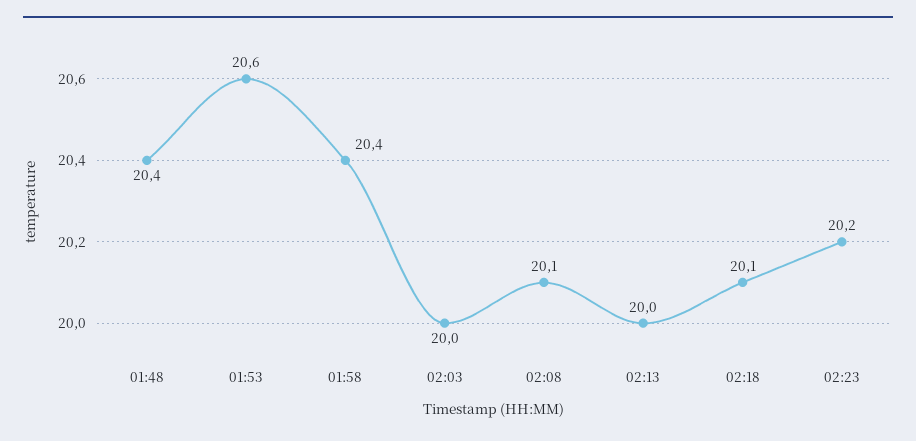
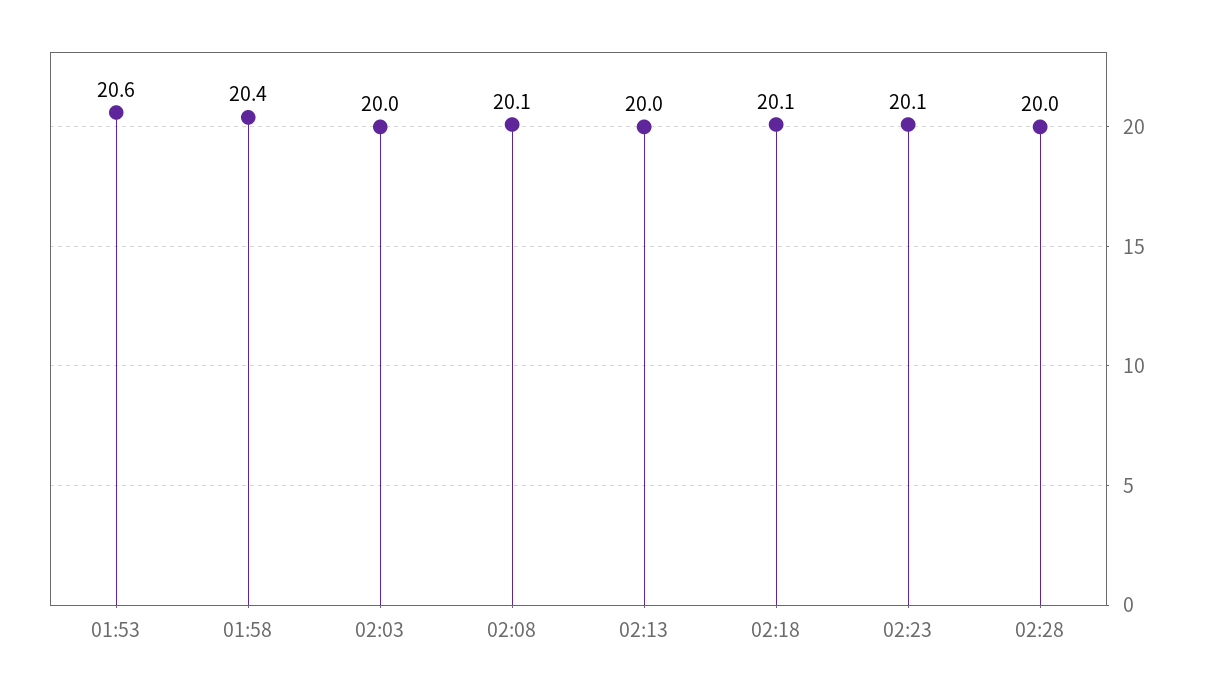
01:48: 20.4 -> none
02:23: 20.2 -> 20.1
02:28: none -> 20

